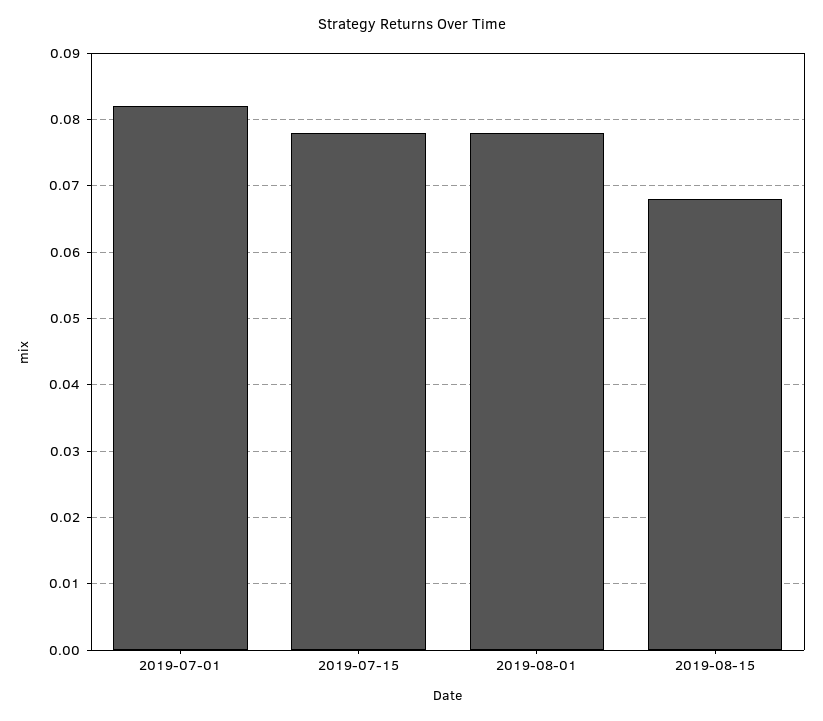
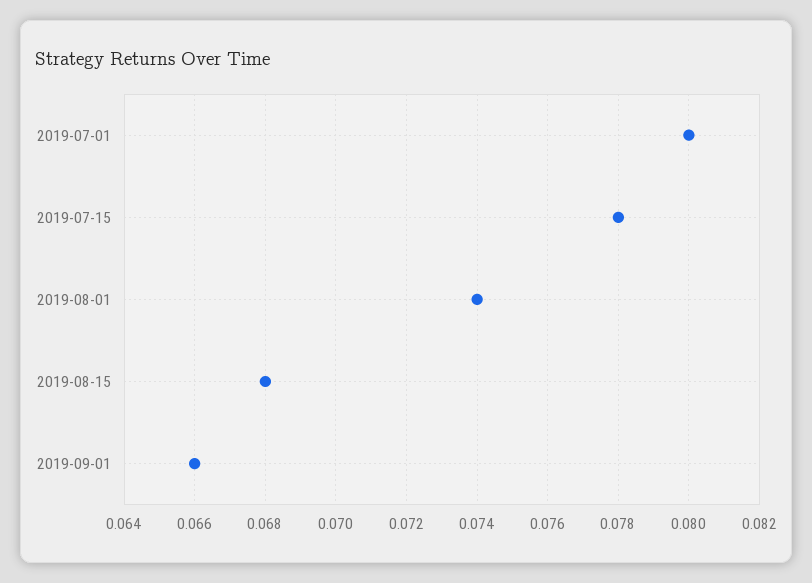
2019-07-01: 0.082 -> 0.08
2019-08-01: 0.078 -> 0.074
2019-09-01: none -> 0.066

